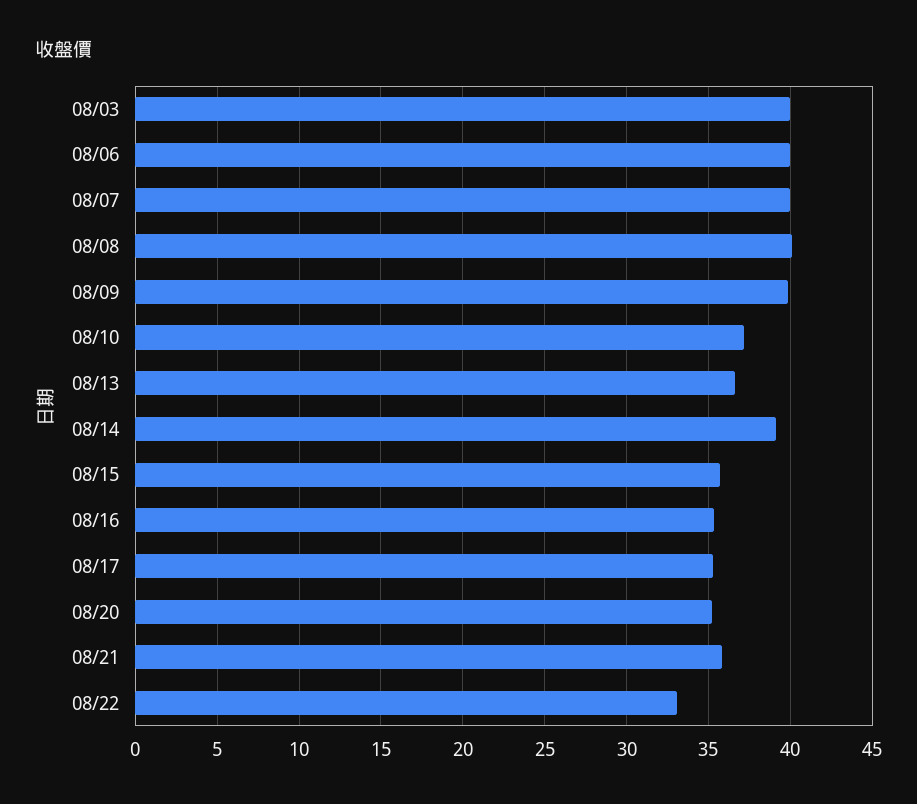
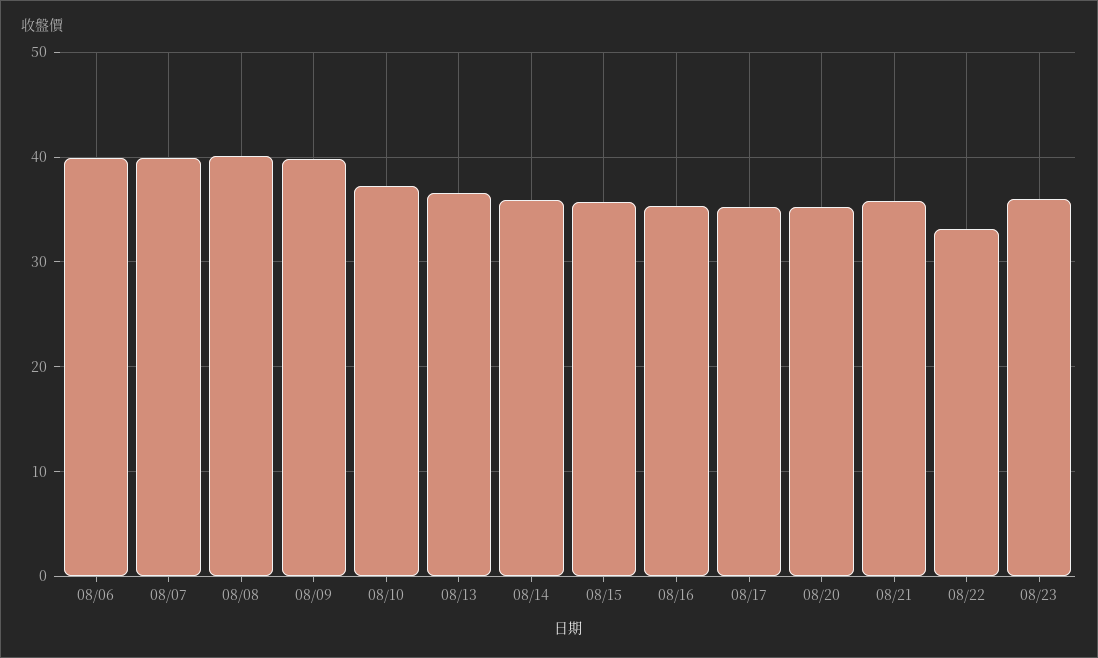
08/03: 40 -> none
08/14: 39 -> 36
08/23: none -> 36

